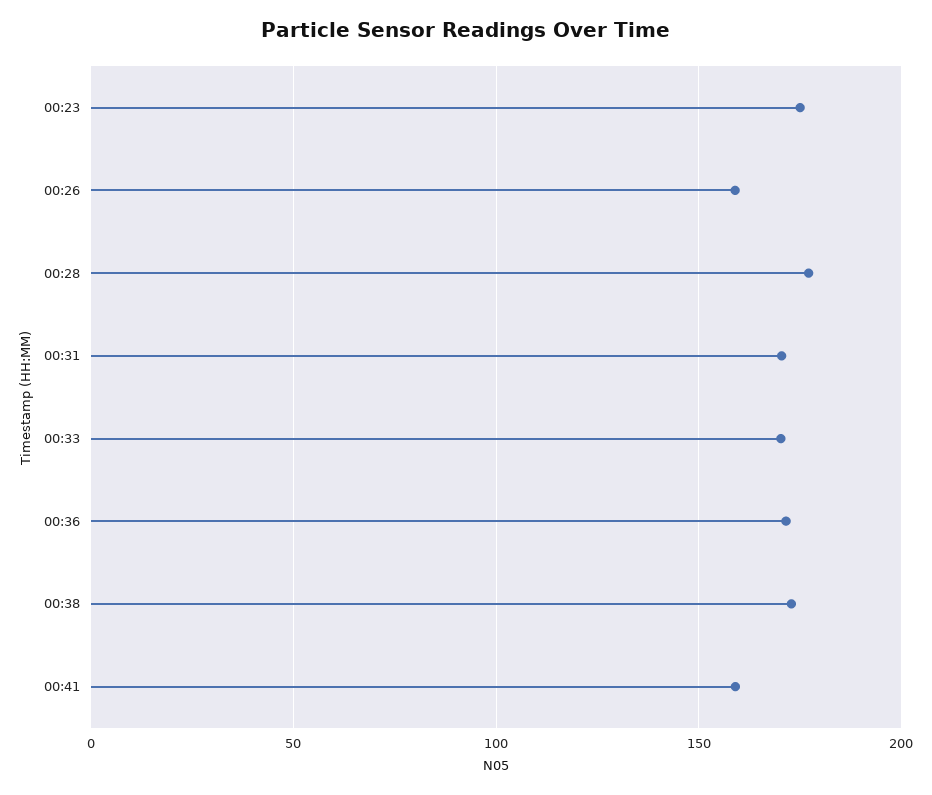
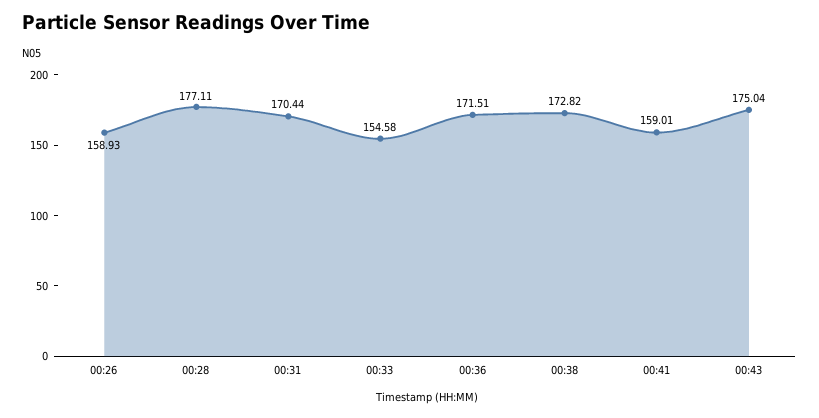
00:23: 175 -> none
00:33: 170 -> 154.58
00:43: none -> 175.04

